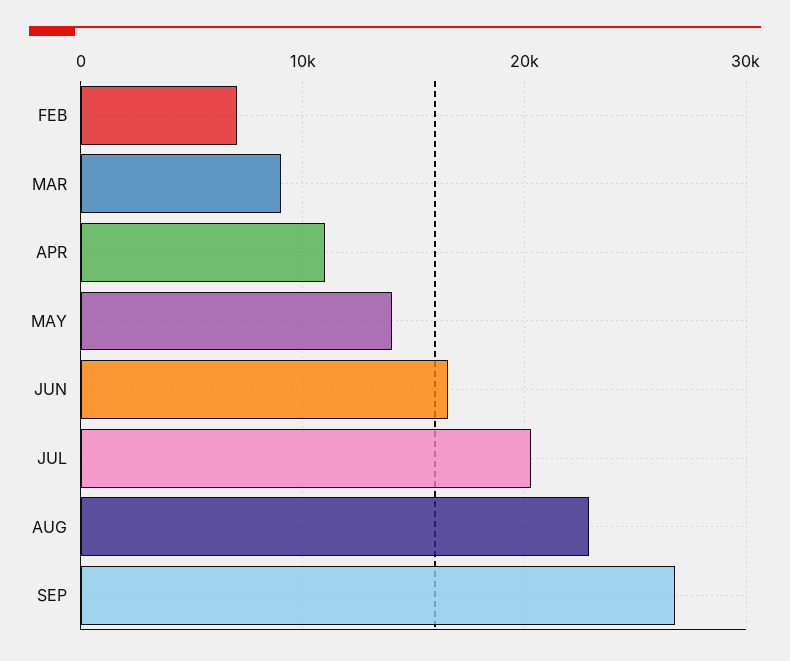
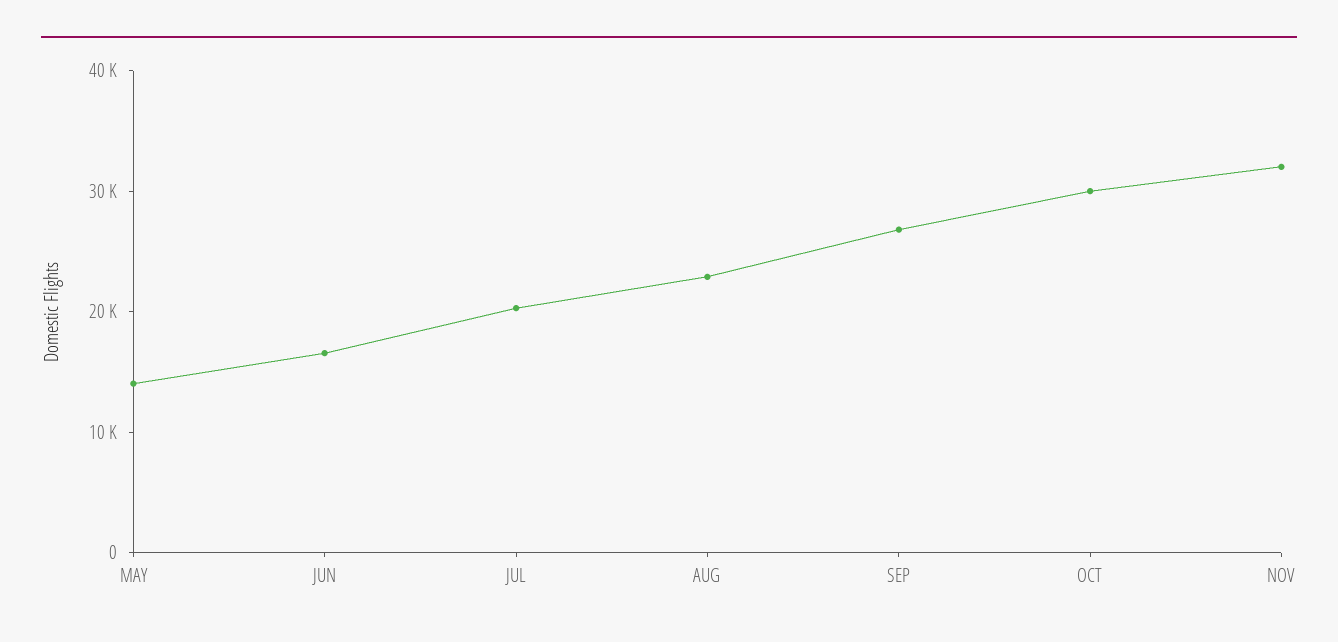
FEB: 7000 -> none
MAR: 9000 -> none
APR: 11000 -> none
OCT: none -> 30000
NOV: none -> 32000

